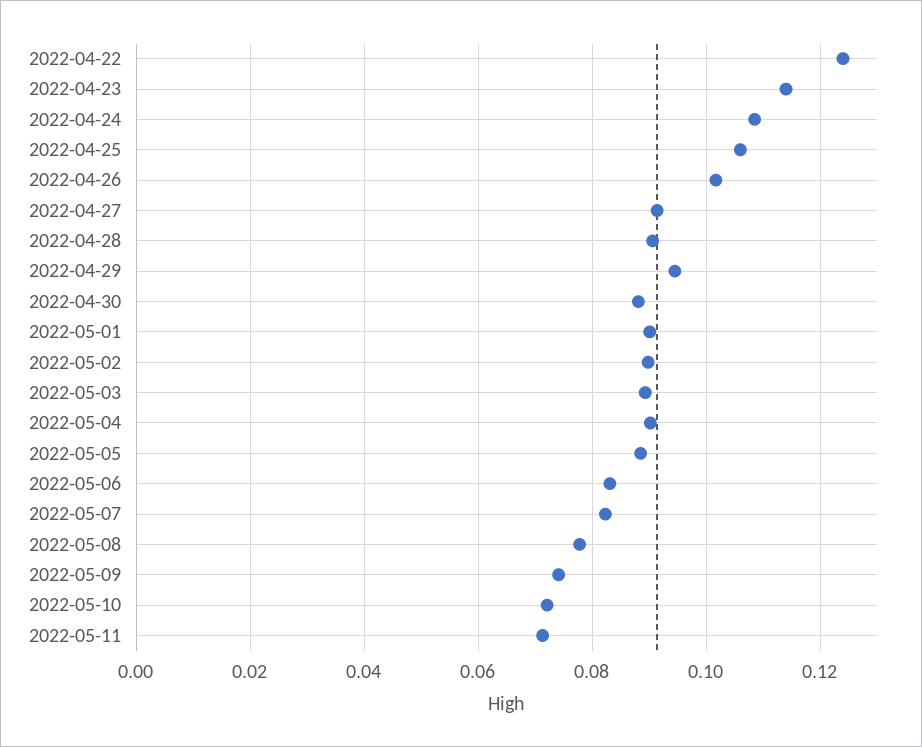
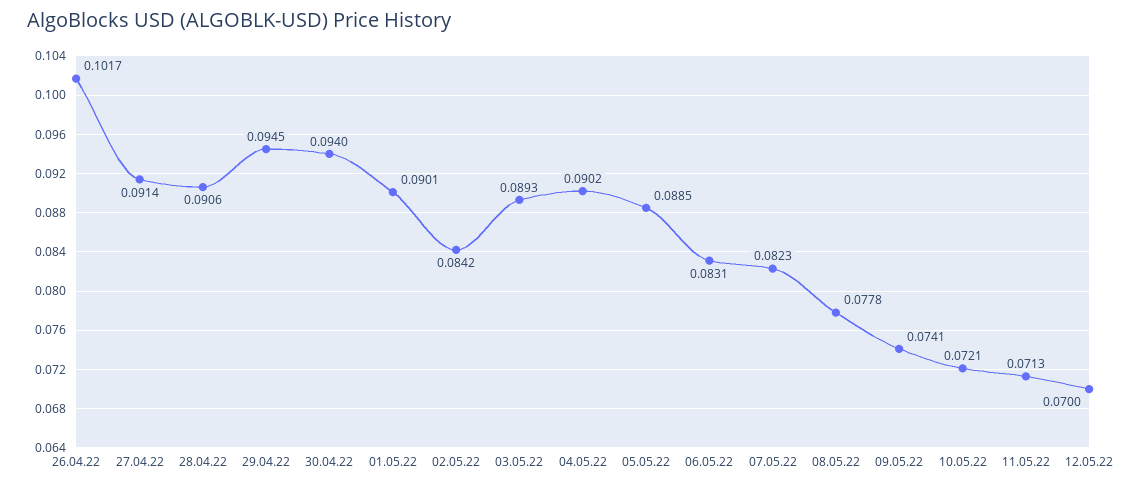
2022-04-22: 0.124 -> none
2022-04-23: 0.114 -> none
2022-04-24: 0.108 -> none
2022-04-25: 0.106 -> none
2022-04-30: 0.088 -> 0.094
2022-05-02: 0.09 -> 0.0842
12.05.22: none -> 0.07

